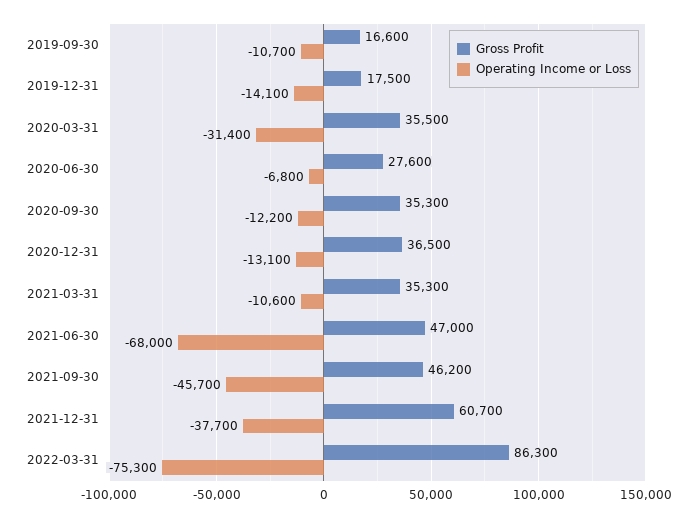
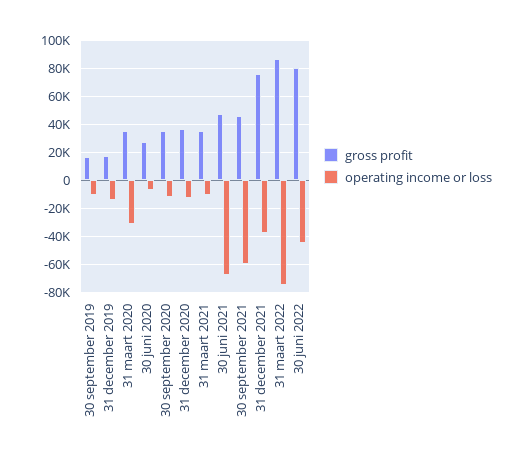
Operating Income or Loss, 2021-09-30: -45700 -> -60000
Gross Profit, 2021-12-31: 60700 -> 75000
Gross Profit, 30 juni 2022: none -> 80000
Operating Income or Loss, 30 juni 2022: none -> -45000

